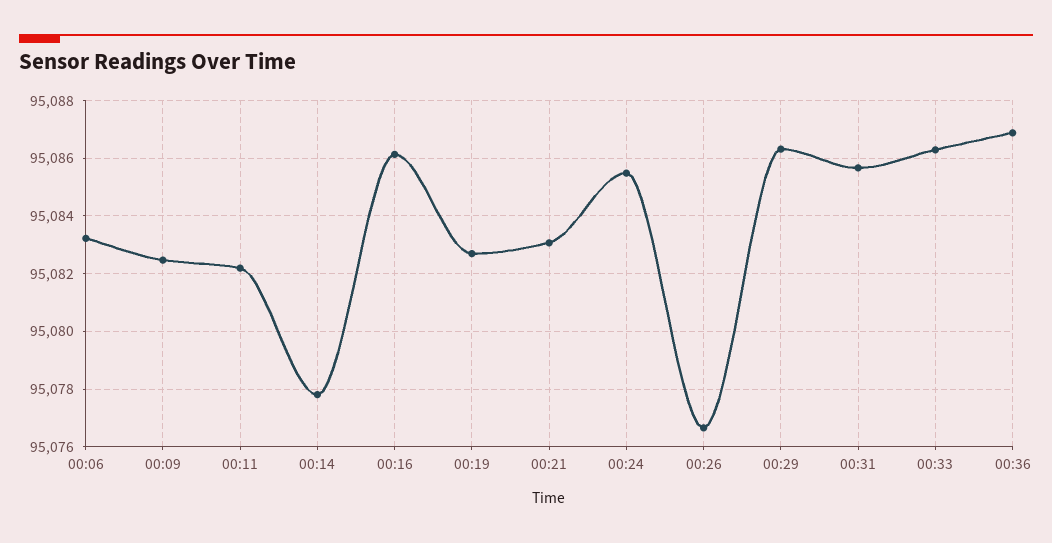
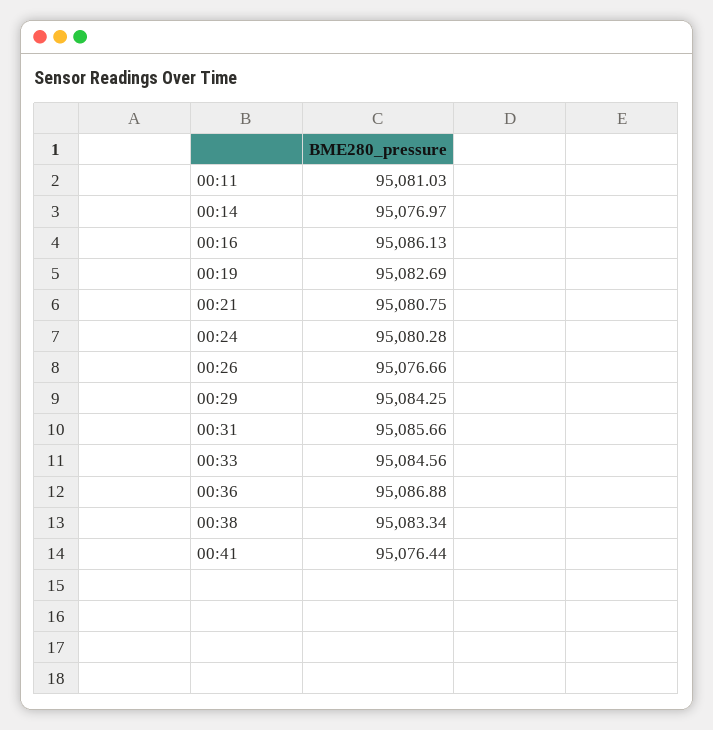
00:06: 95083.25 -> none
00:09: 95082.5 -> none
00:11: 95082.25 -> 95081.03
00:14: 95077.75 -> 95076.97
00:21: 95083 -> 95080.75
00:24: 95085.5 -> 95080.28
00:29: 95086.25 -> 95084.25
00:33: 95086.25 -> 95084.56
00:38: none -> 95083.34
00:41: none -> 95076.44

